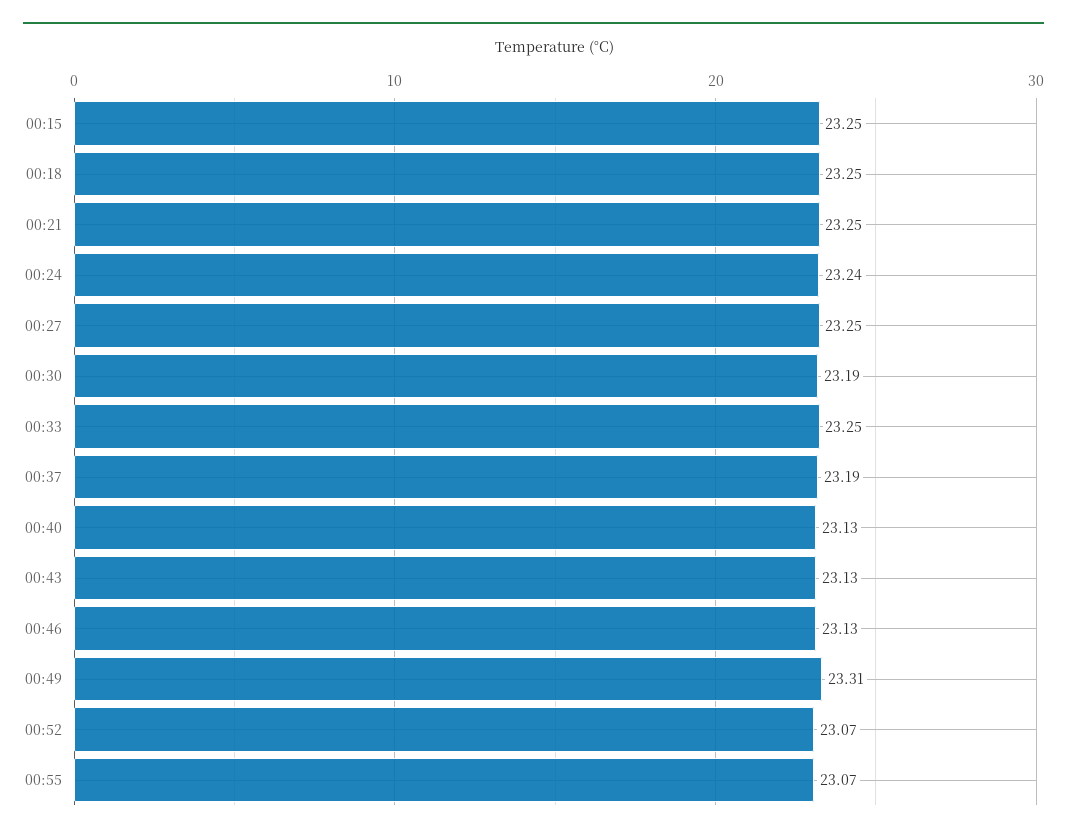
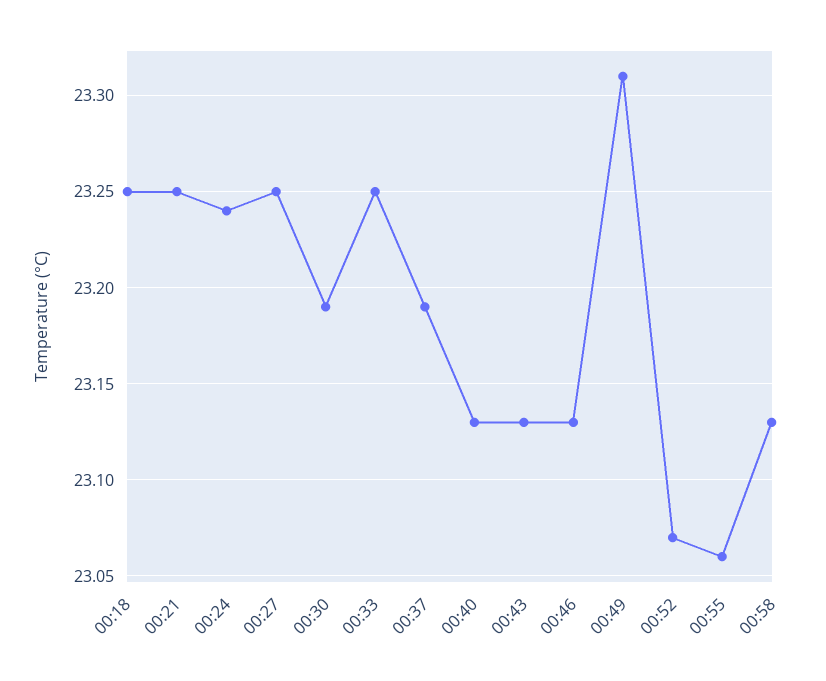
00:15: 23.25 -> none
00:55: 23.07 -> 23.06
00:58: none -> 23.13

